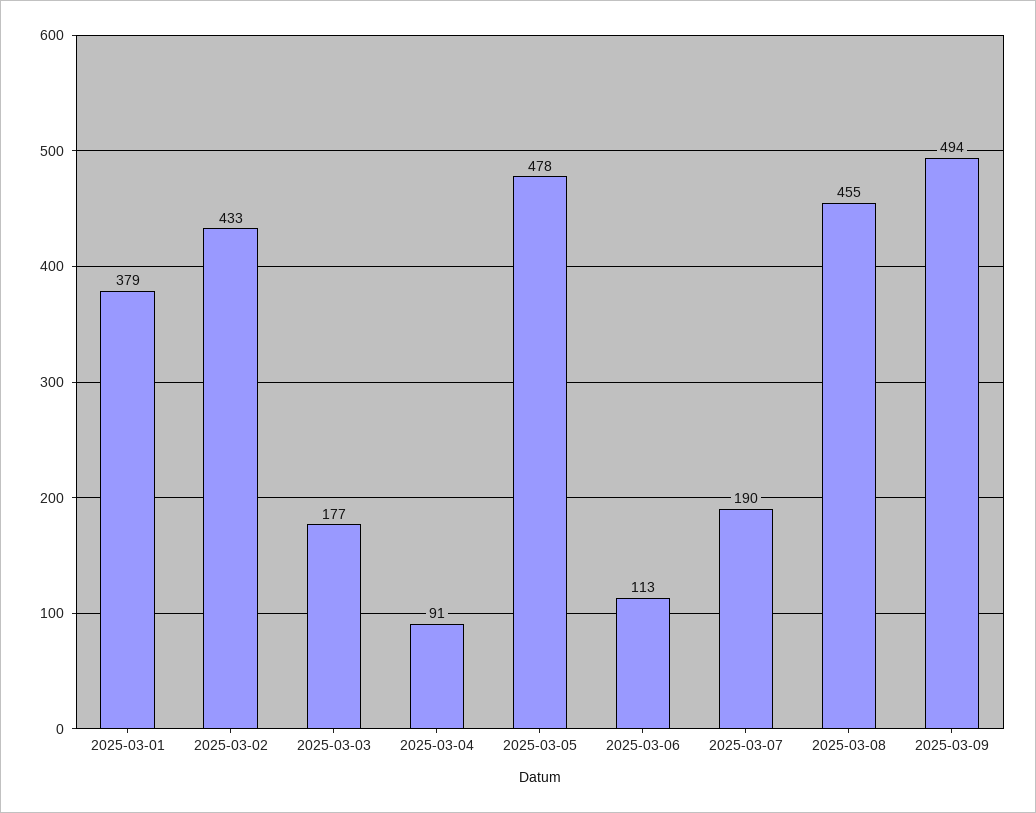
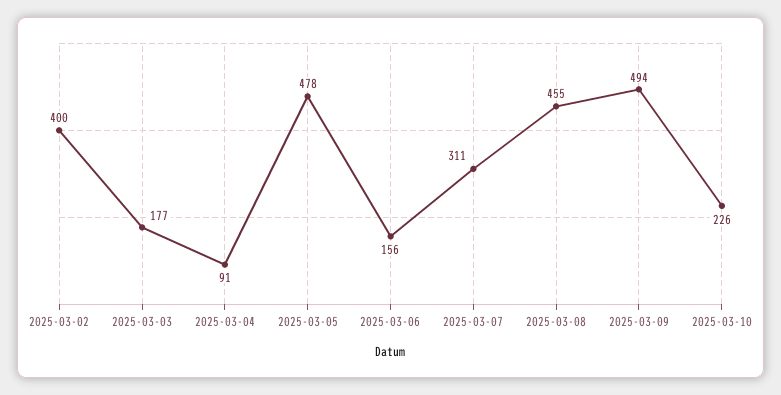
2025-03-01: 379 -> none
2025-03-02: 433 -> 400
2025-03-06: 113 -> 156
2025-03-07: 190 -> 311
2025-03-10: none -> 226

